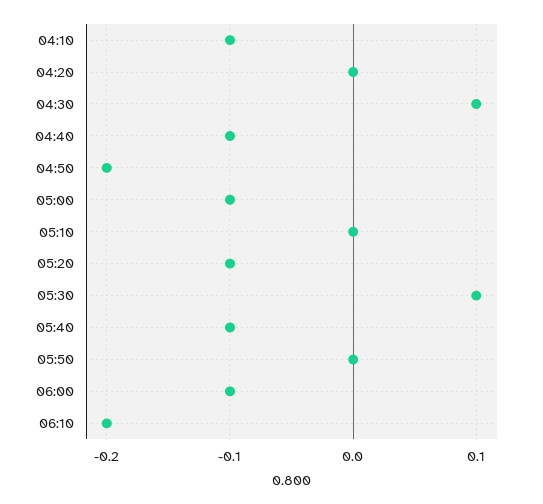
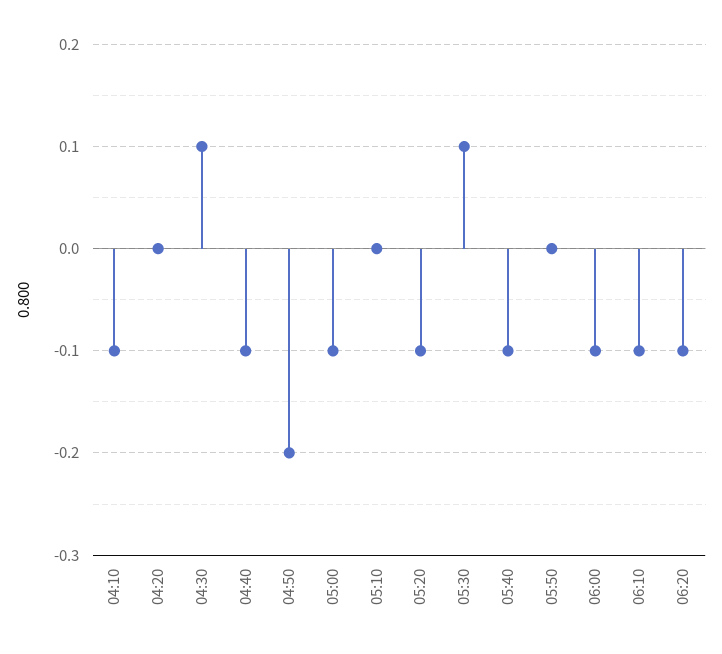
06:10: -0.2 -> -0.1
06:20: none -> -0.1

